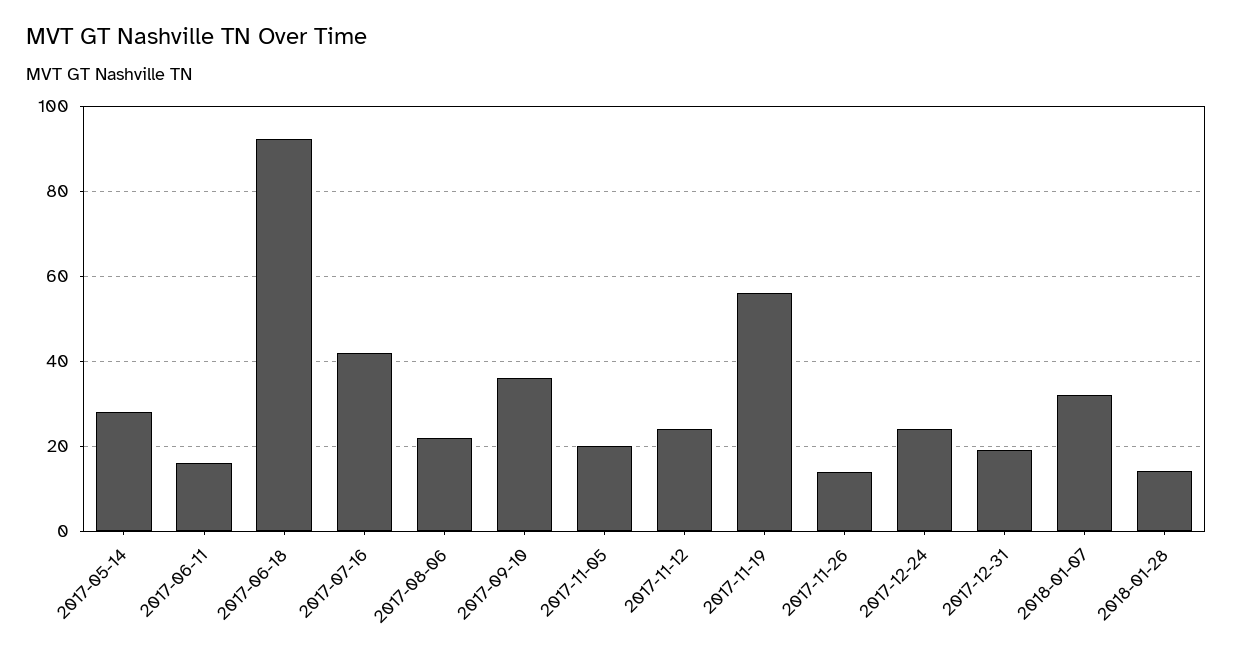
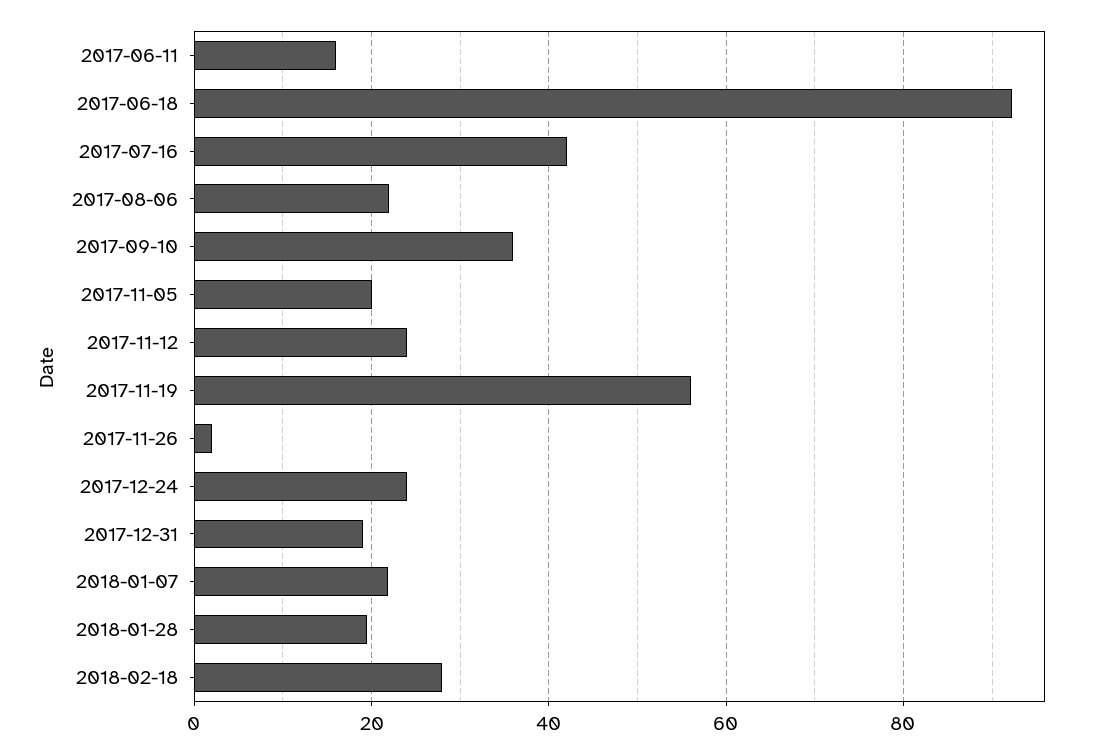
2017-05-14: 28 -> none
2017-11-26: 14 -> 2
2018-01-07: 32 -> 22
2018-01-28: 14 -> 20
2018-02-18: none -> 28

